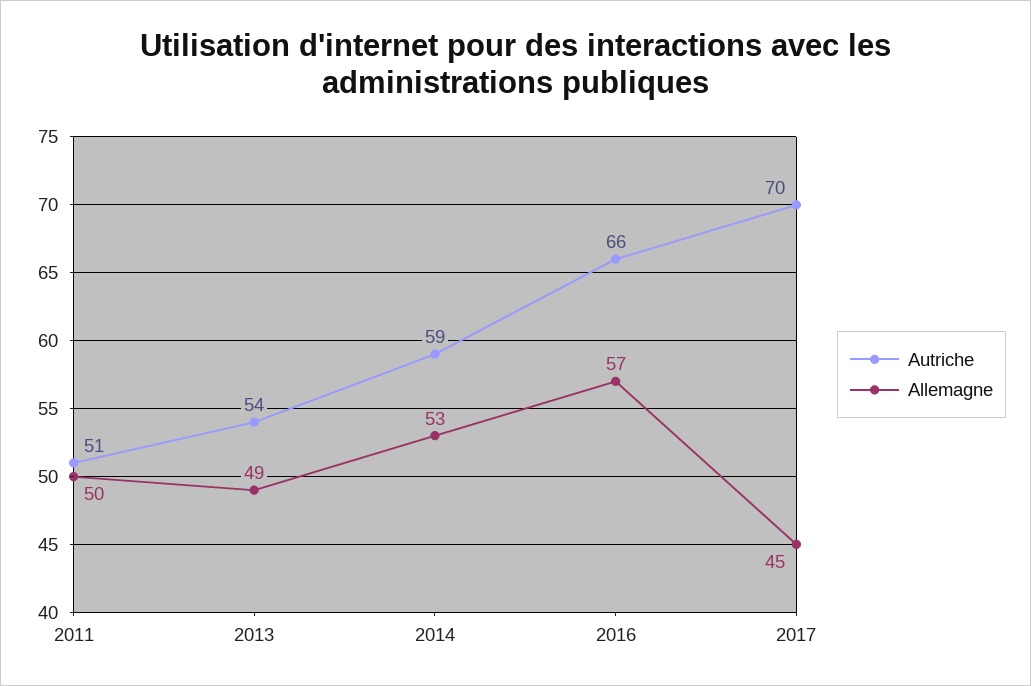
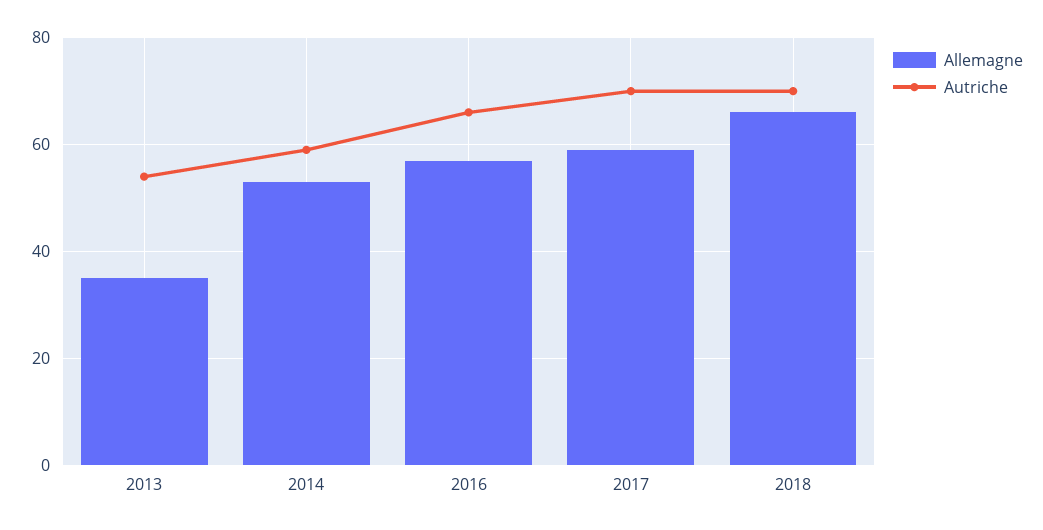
Autriche, 2011: 51 -> none
Allemagne, 2011: 50 -> none
Allemagne, 2013: 49 -> 35
Allemagne, 2017: 45 -> 60
Allemagne, 2018: none -> 65
Autriche, 2018: none -> 70

